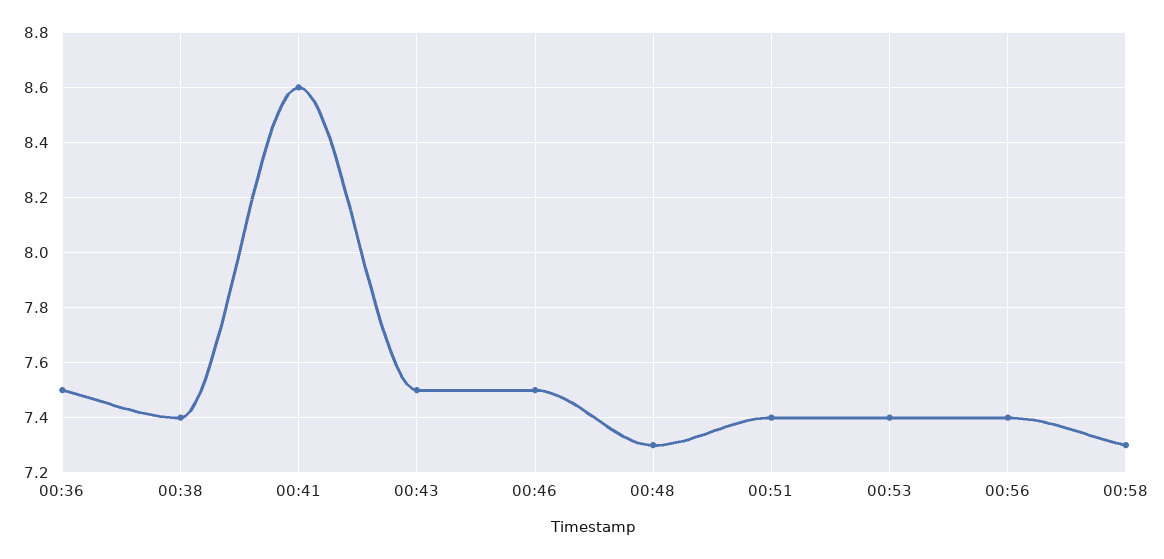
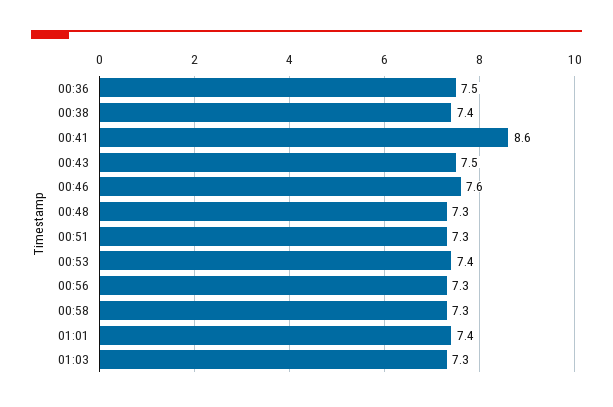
00:46: 7.5 -> 7.6
00:51: 7.4 -> 7.3
00:56: 7.4 -> 7.3
01:01: none -> 7.4
01:03: none -> 7.3

